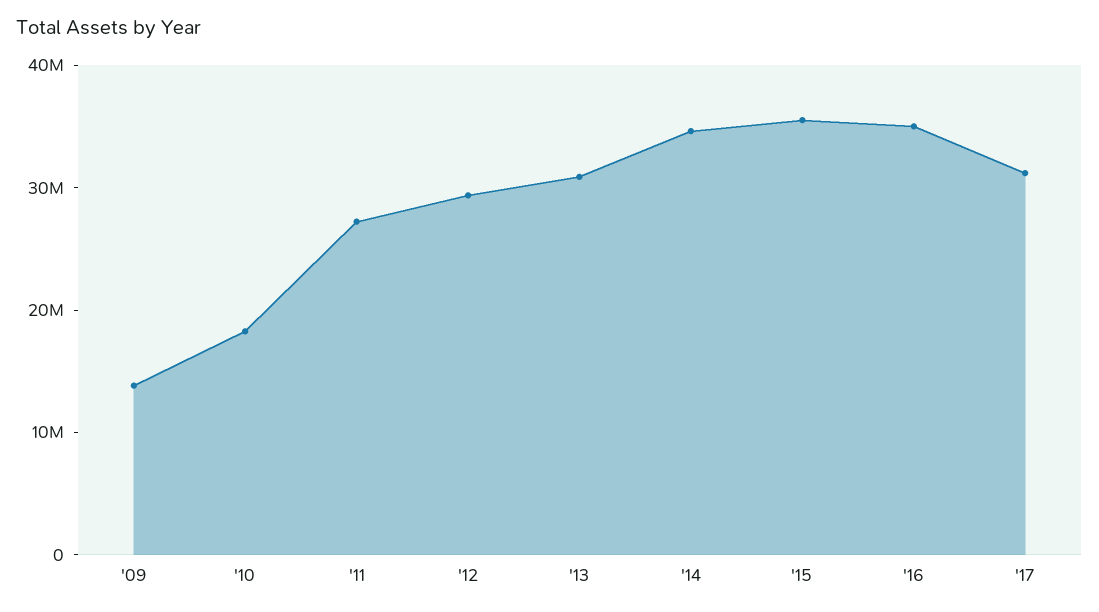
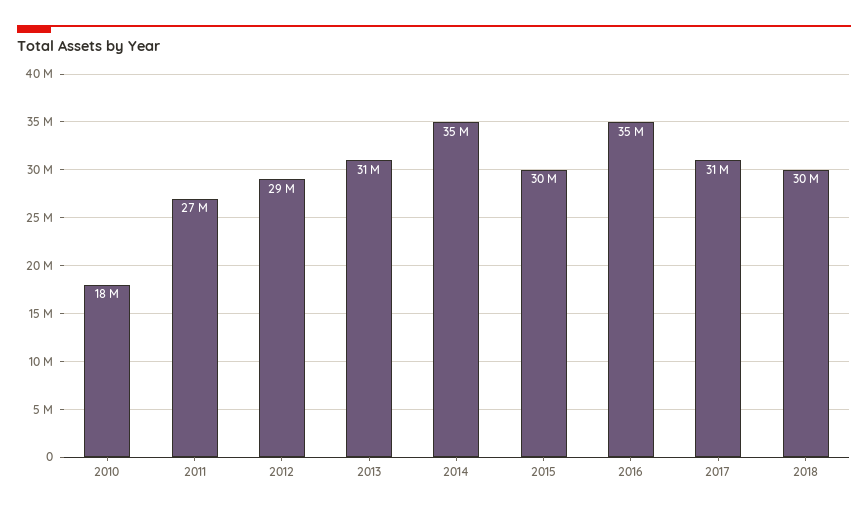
'09: 14000000 -> none
'15: 36000000 -> 30000000
2018: none -> 30000000

